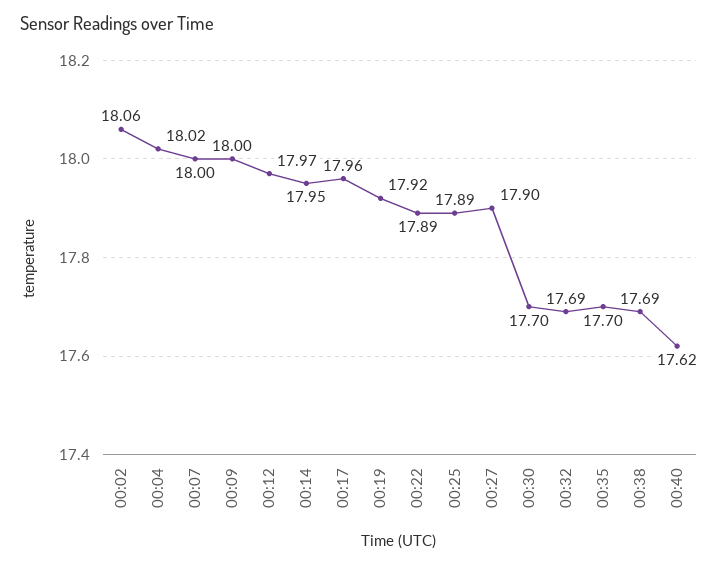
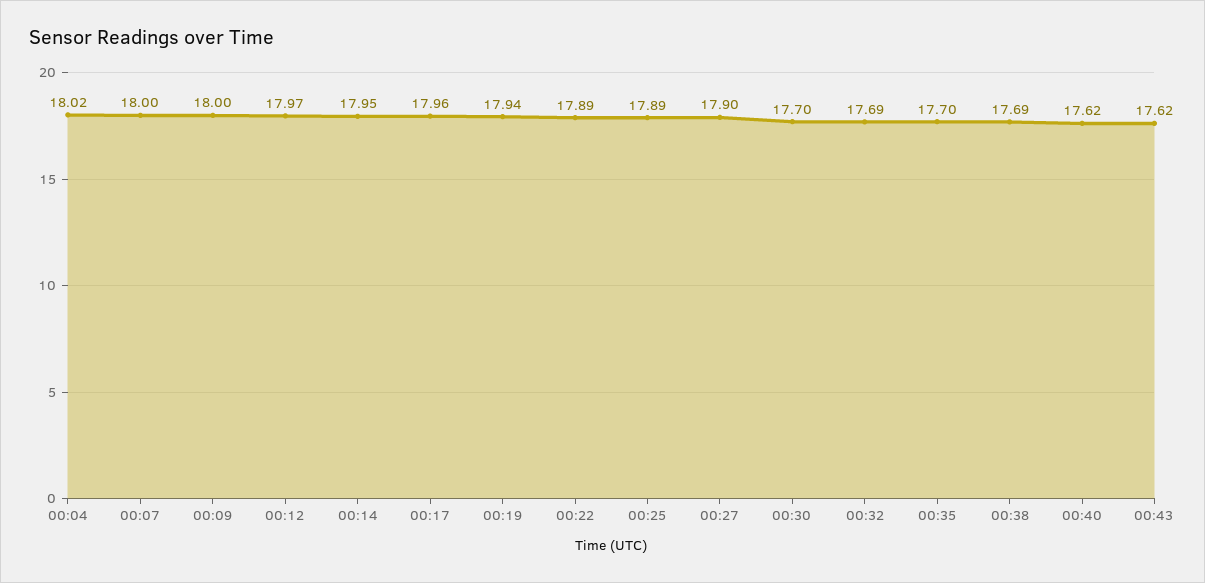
00:02: 18.06 -> none
00:19: 17.92 -> 17.94
00:43: none -> 17.62

